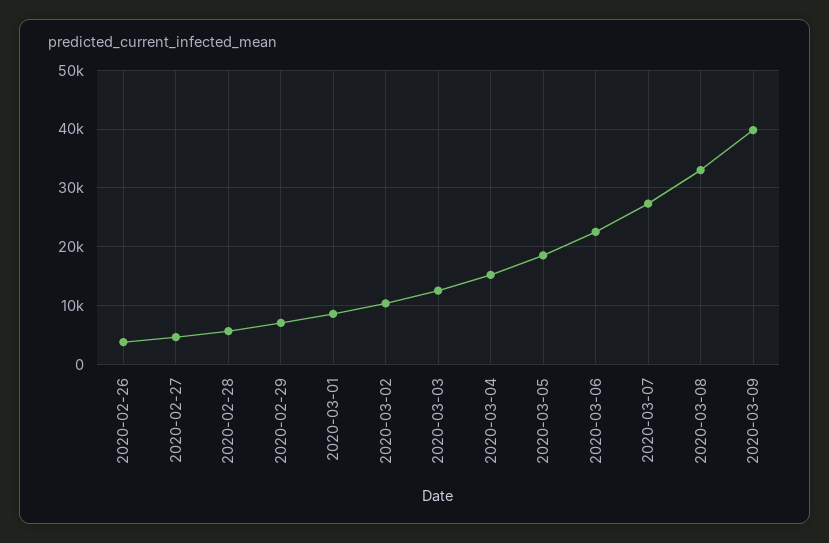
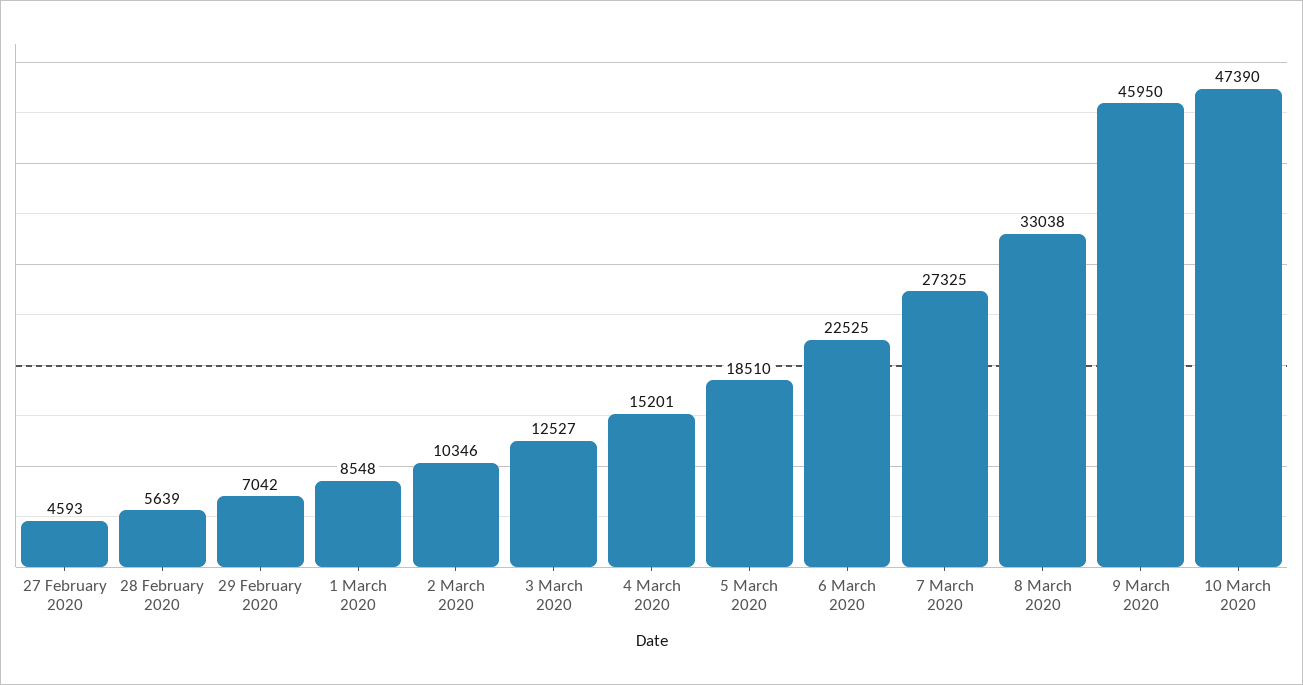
2020-02-26: 4000 -> none
2020-03-09: 40000 -> 45950
10 March 2020: none -> 47390

